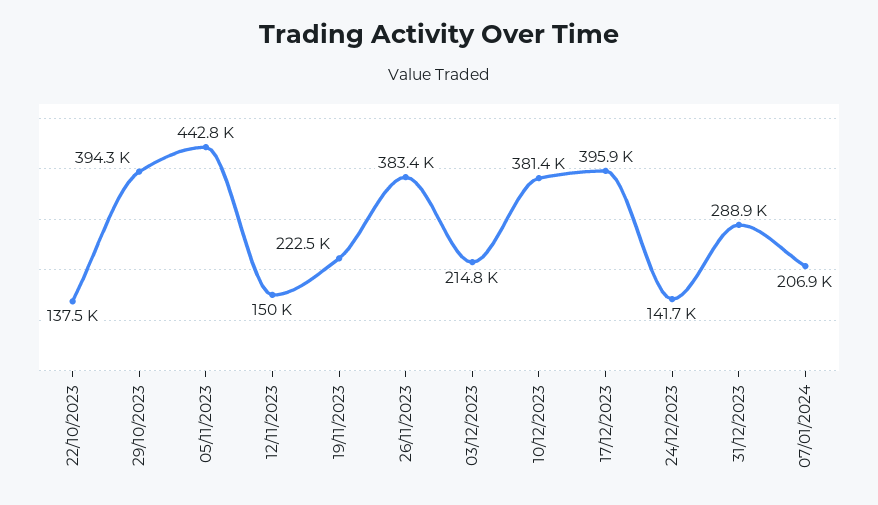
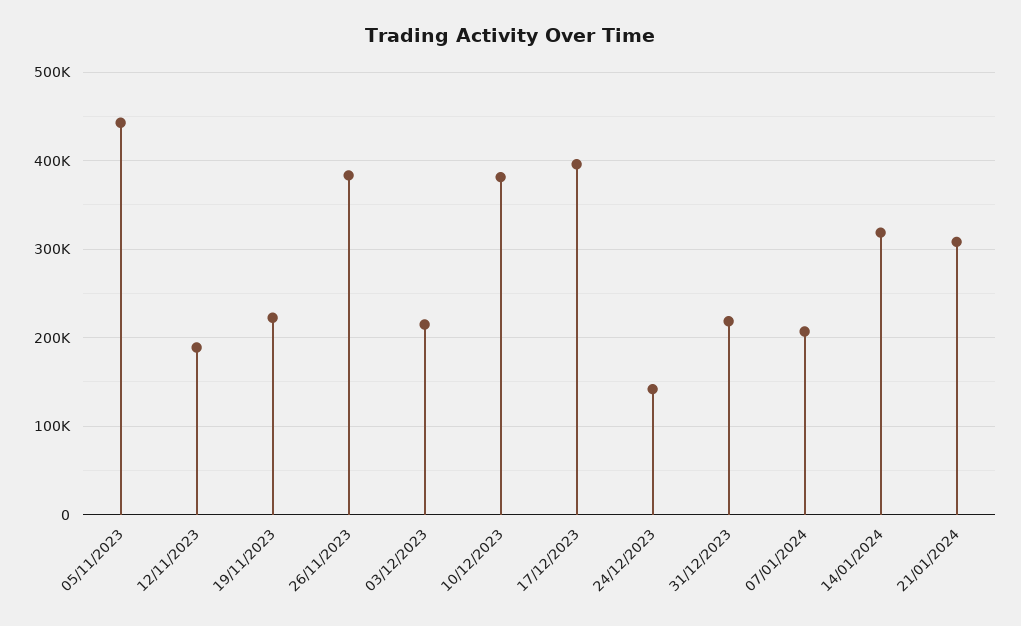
22/10/2023: 137500 -> none
29/10/2023: 394300 -> none
12/11/2023: 150000 -> 190000
31/12/2023: 288900 -> 220000
14/01/2024: none -> 320000
21/01/2024: none -> 310000

